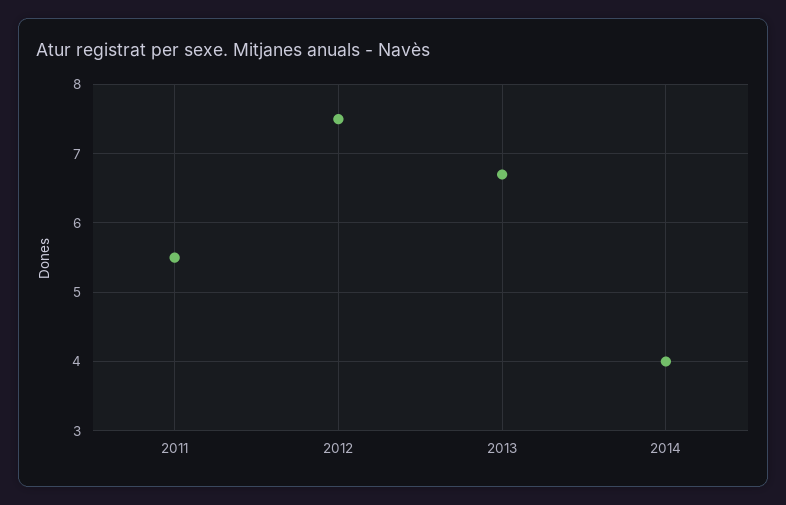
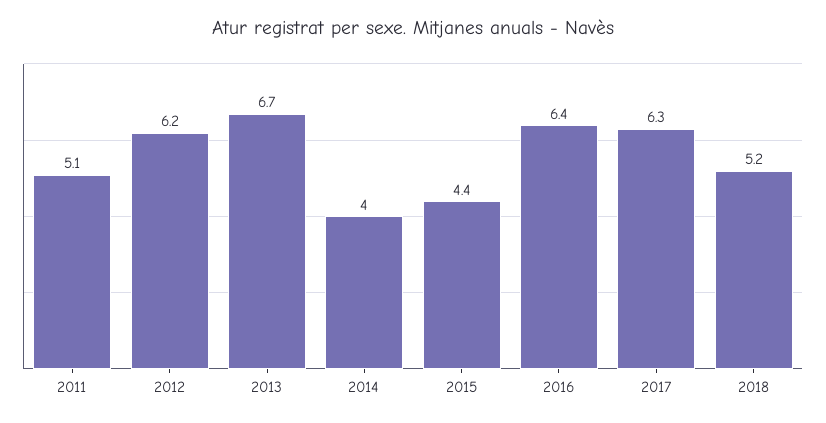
2011: 5.5 -> 5.1
2012: 7.5 -> 6.2
2015: none -> 4.4
2016: none -> 6.4
2017: none -> 6.3
2018: none -> 5.2

